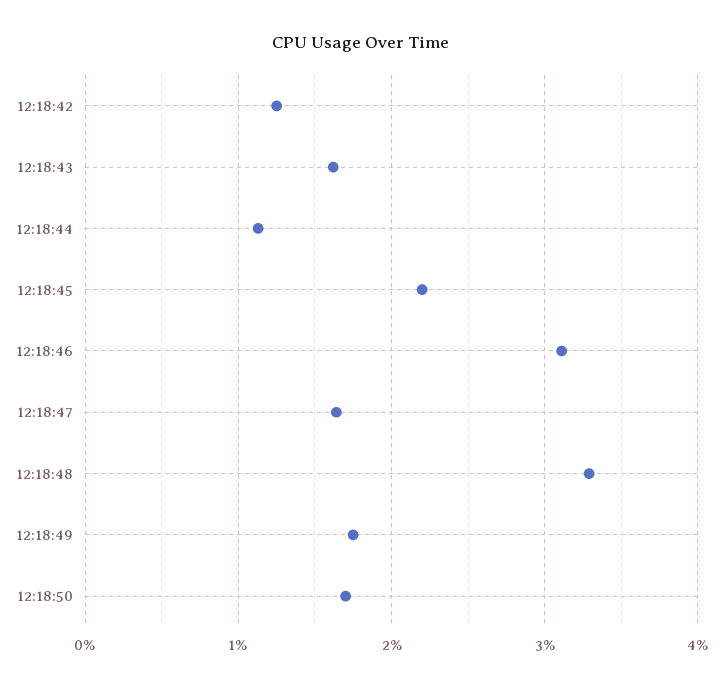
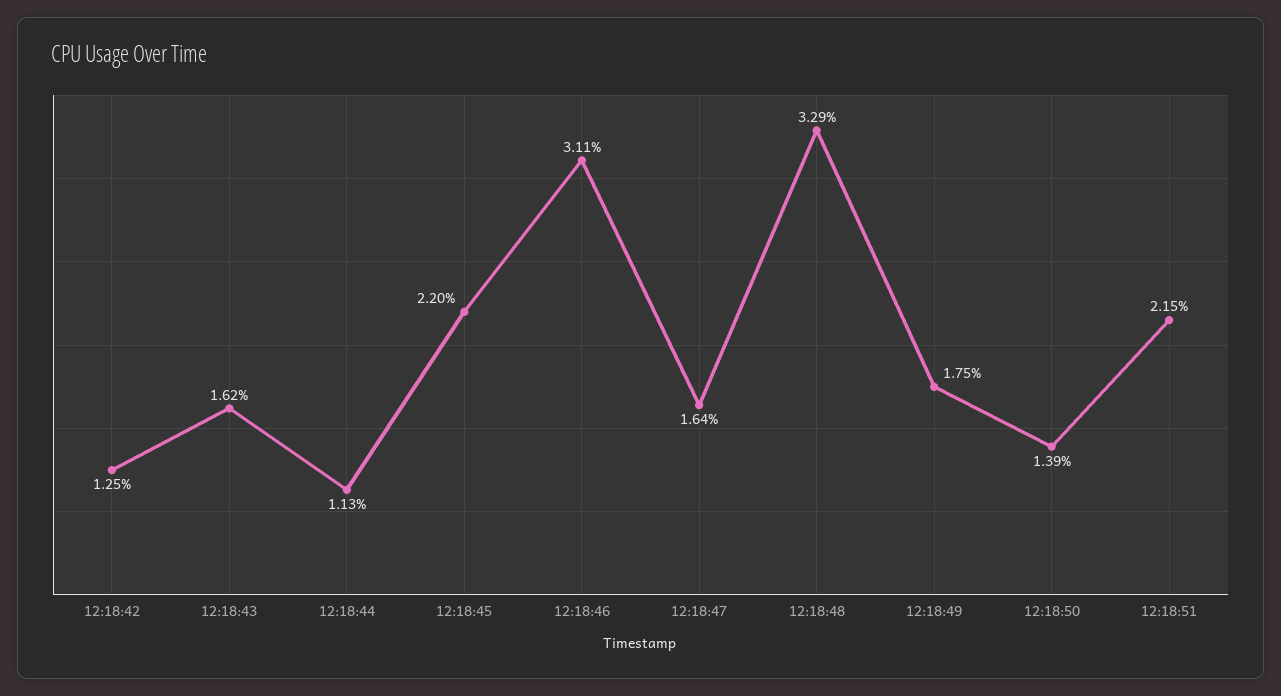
12:18:50: 1.7 -> 1.39
12:18:51: none -> 2.15

